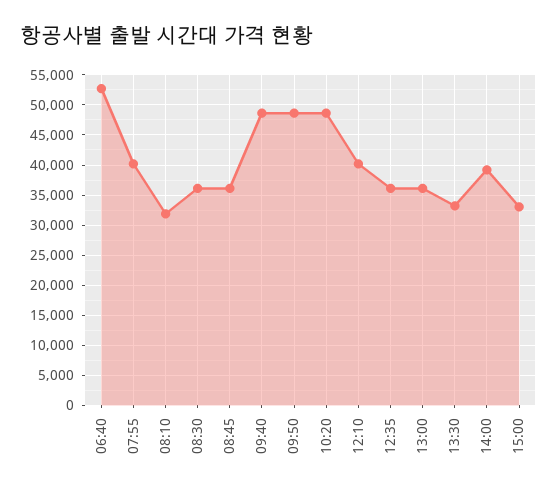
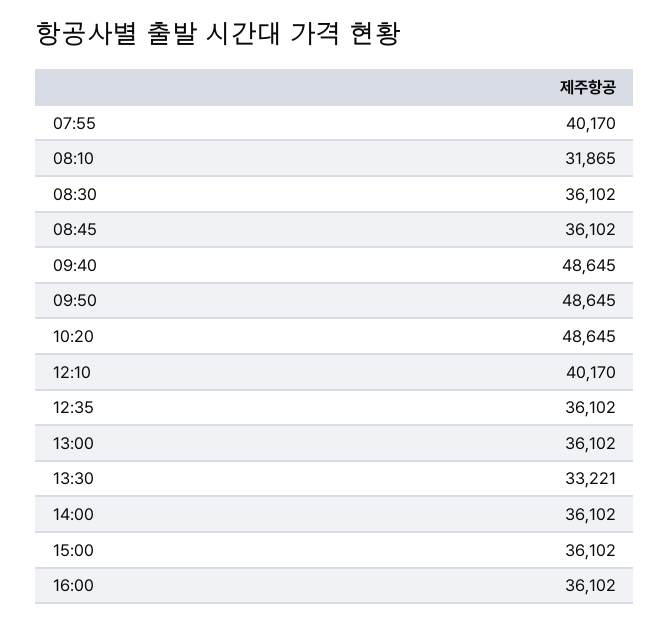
06:40: 53000 -> none
14:00: 39000 -> 36102
15:00: 33000 -> 36102
16:00: none -> 36102

